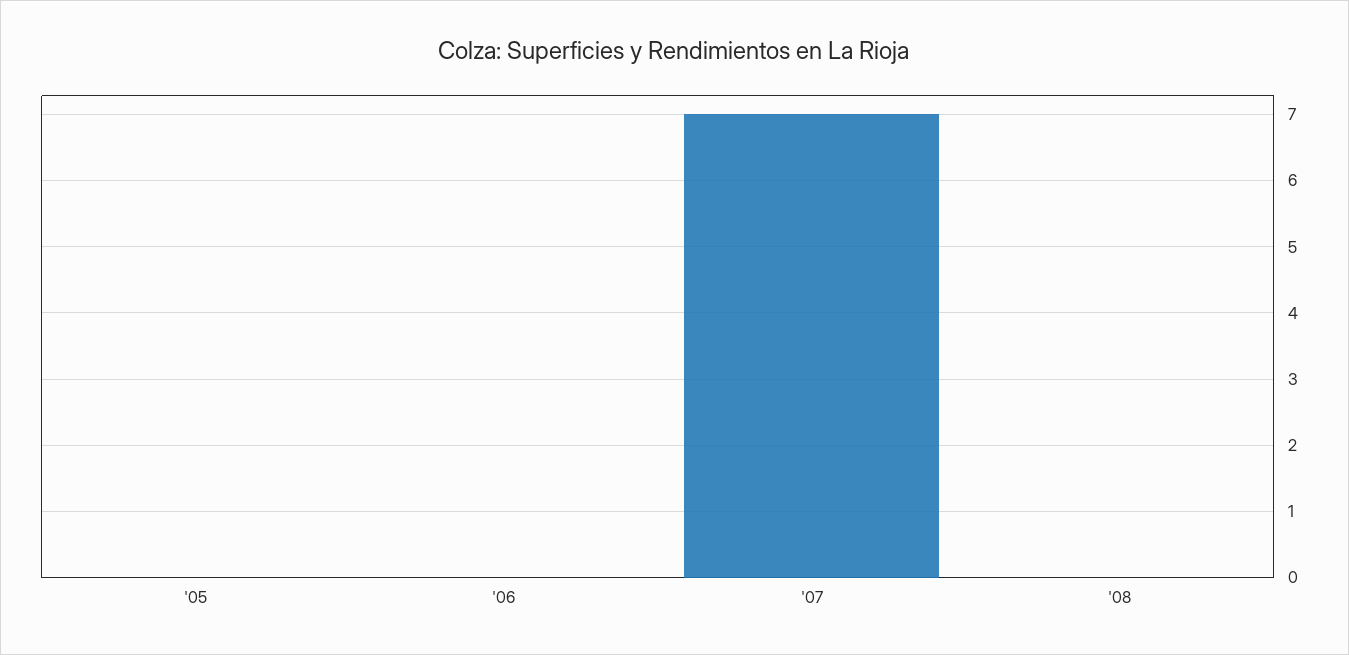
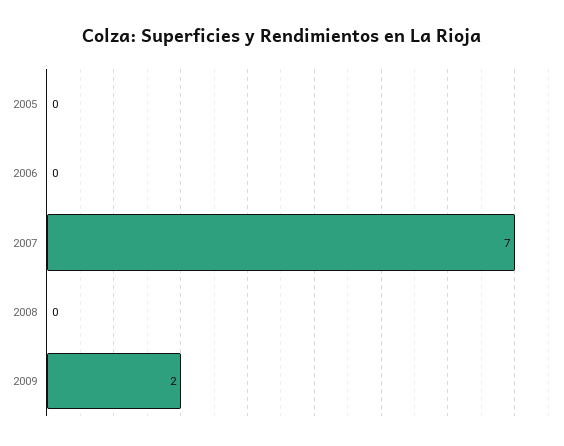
2009: none -> 2

